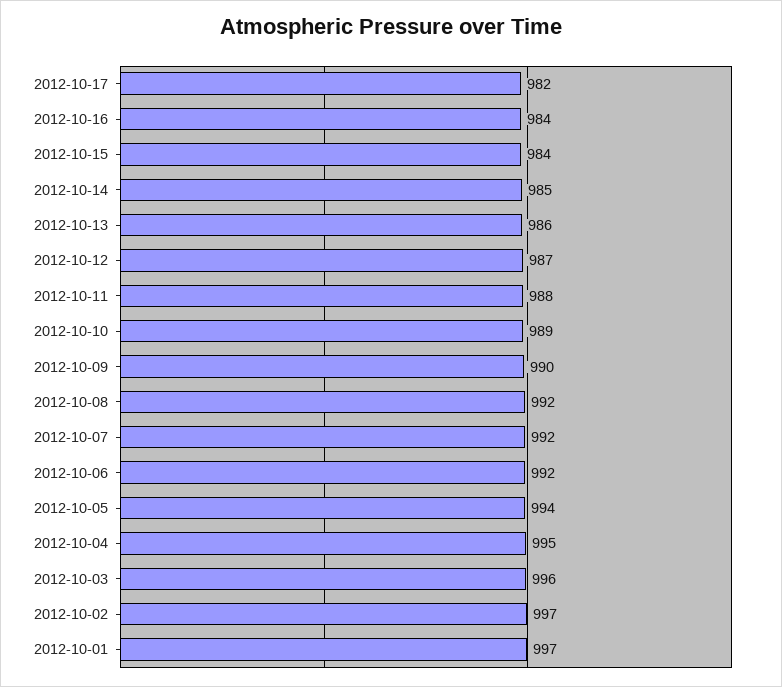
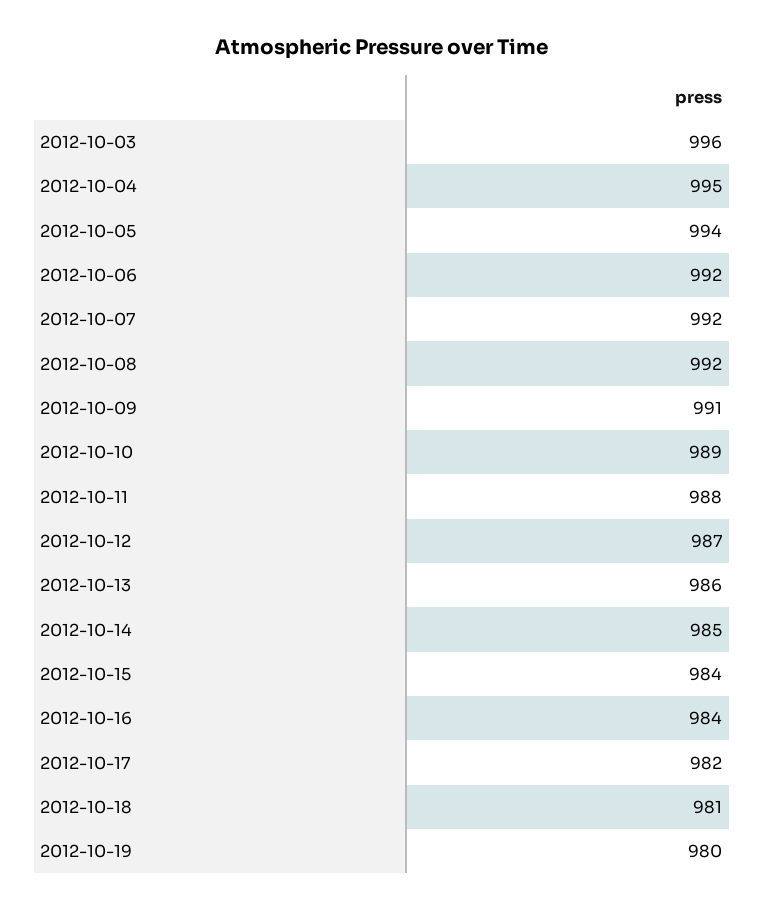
2012-10-09: 990 -> 991
2012-10-02: 997 -> none
2012-10-01: 997 -> none
2012-10-18: none -> 981
2012-10-19: none -> 980

